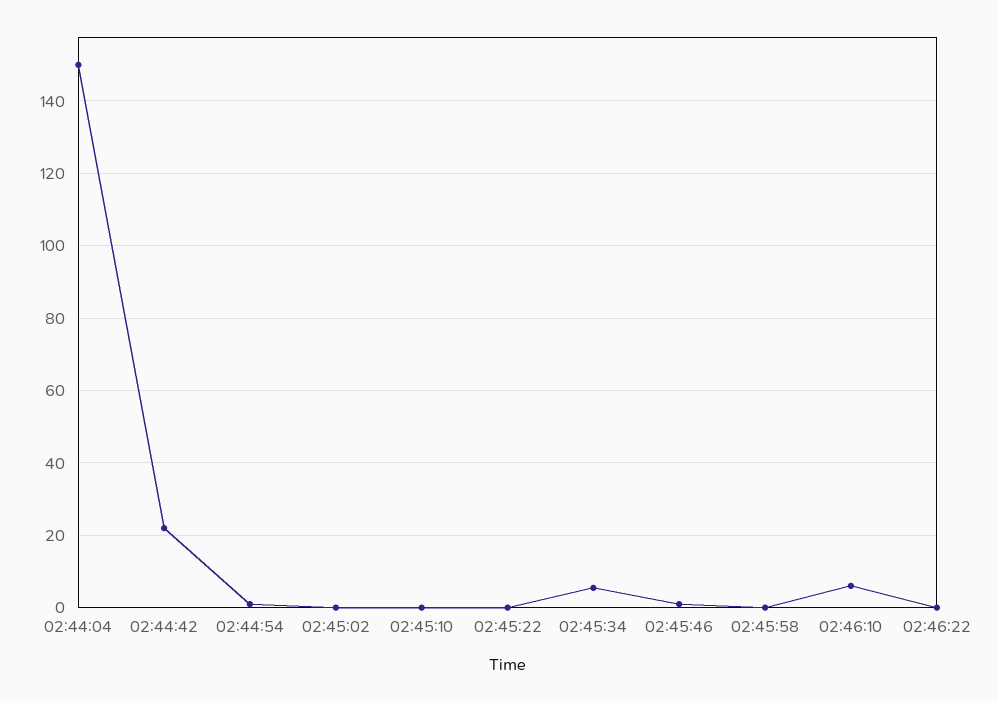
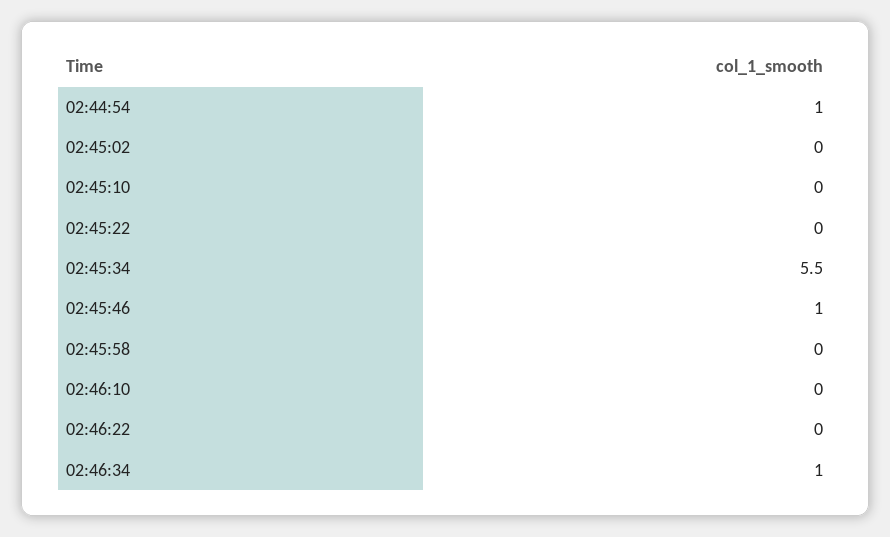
02:44:04: 150 -> none
02:44:42: 22 -> none
02:46:10: 6 -> 0
02:46:34: none -> 1

